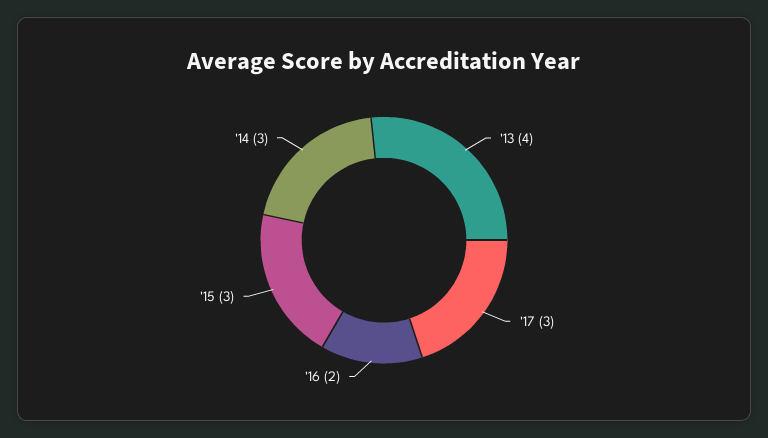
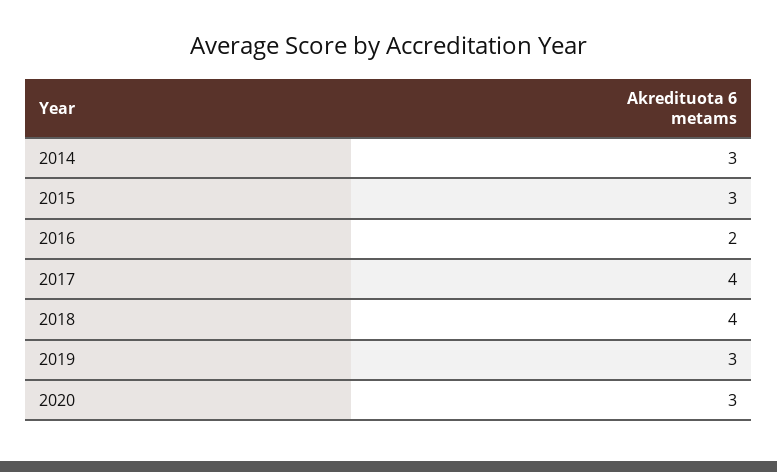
'13: 4 -> none
'17: 3 -> 4
2018: none -> 4
2019: none -> 3
2020: none -> 3

